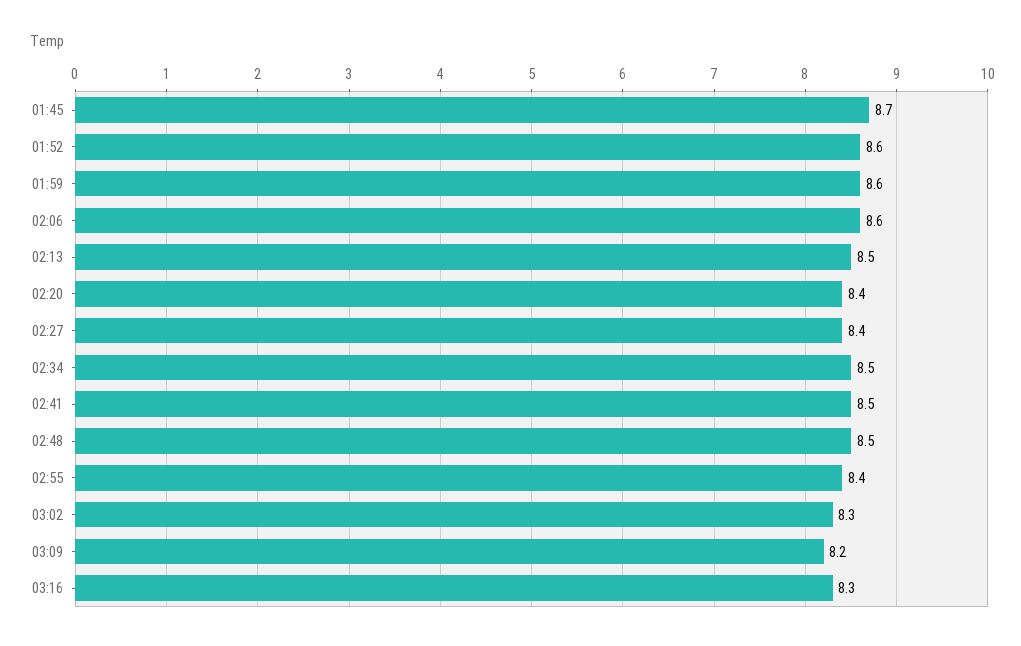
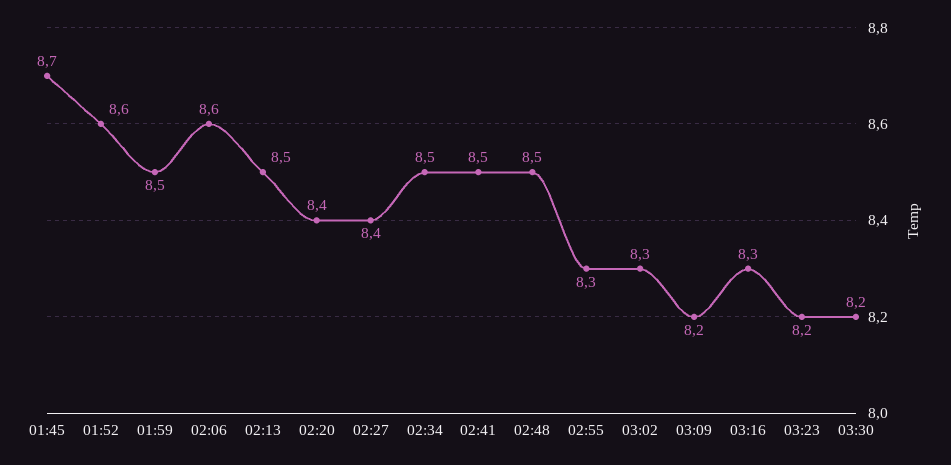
01:59: 8.6 -> 8.5
02:55: 8.4 -> 8.3
03:23: none -> 8.2
03:30: none -> 8.2

